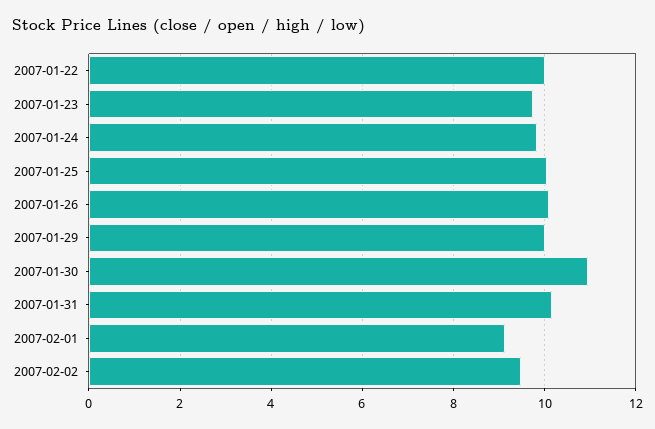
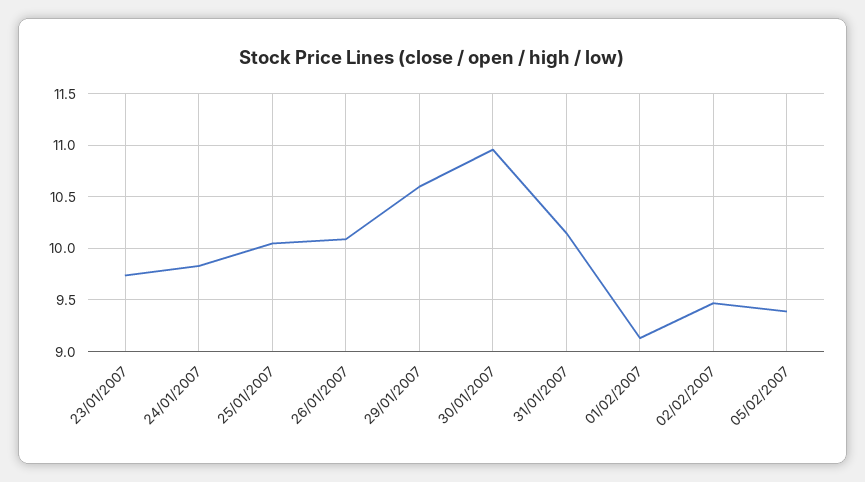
2007-01-22: 10 -> none
2007-01-29: 10 -> 10.6
05/02/2007: none -> 9.4

